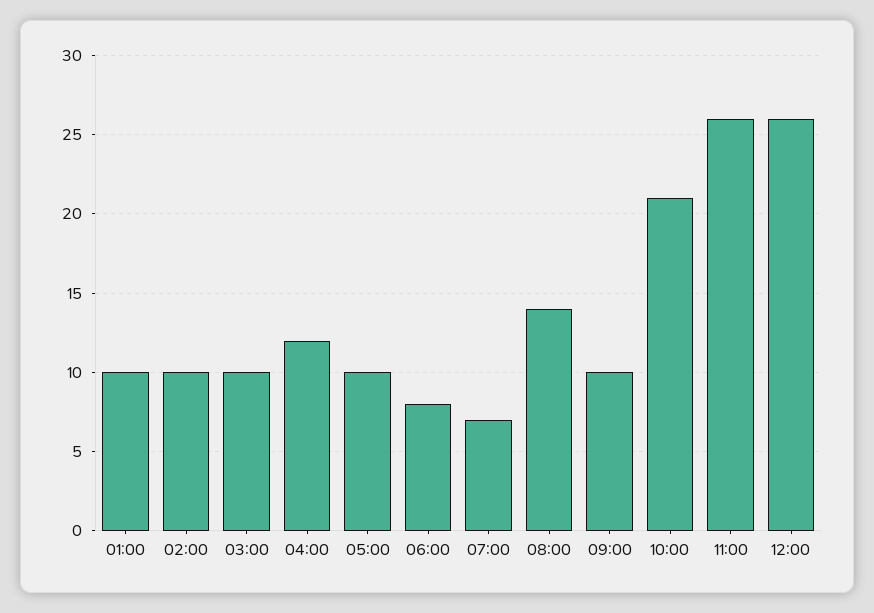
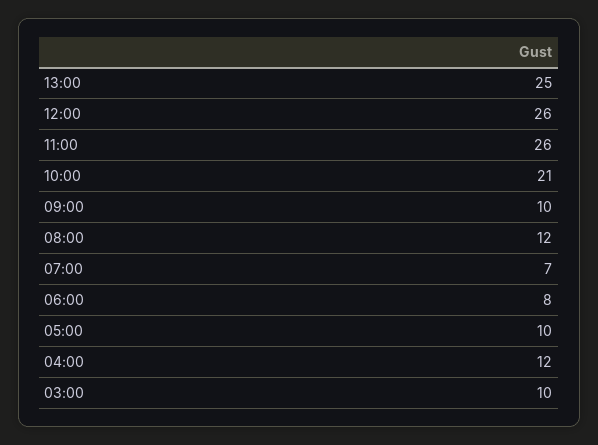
01:00: 10 -> none
02:00: 10 -> none
08:00: 14 -> 12
13:00: none -> 25

